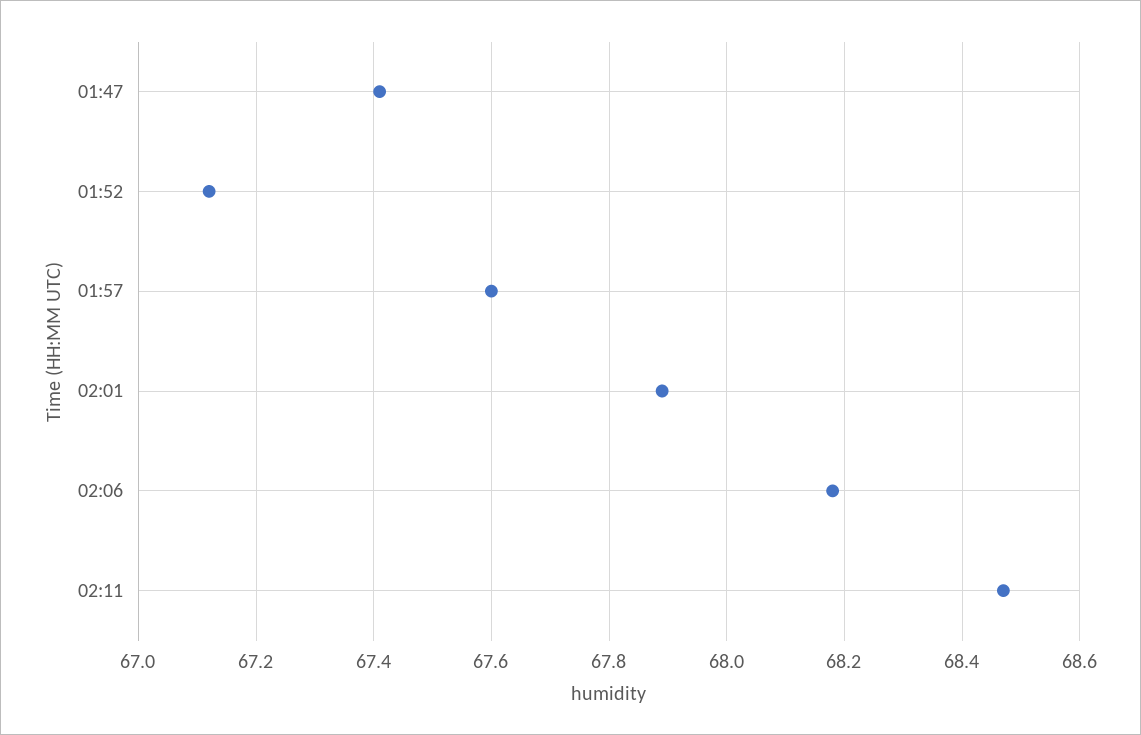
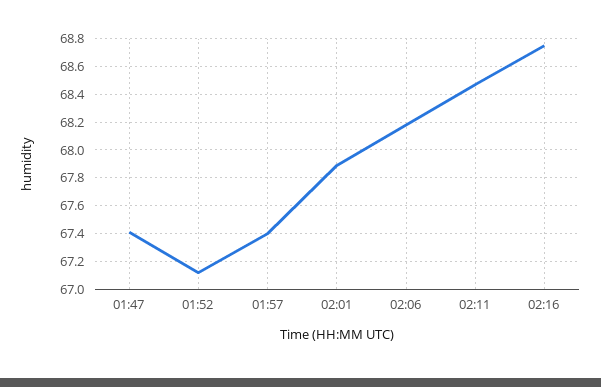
01:57: 67.6 -> 67.4
02:16: none -> 68.75

